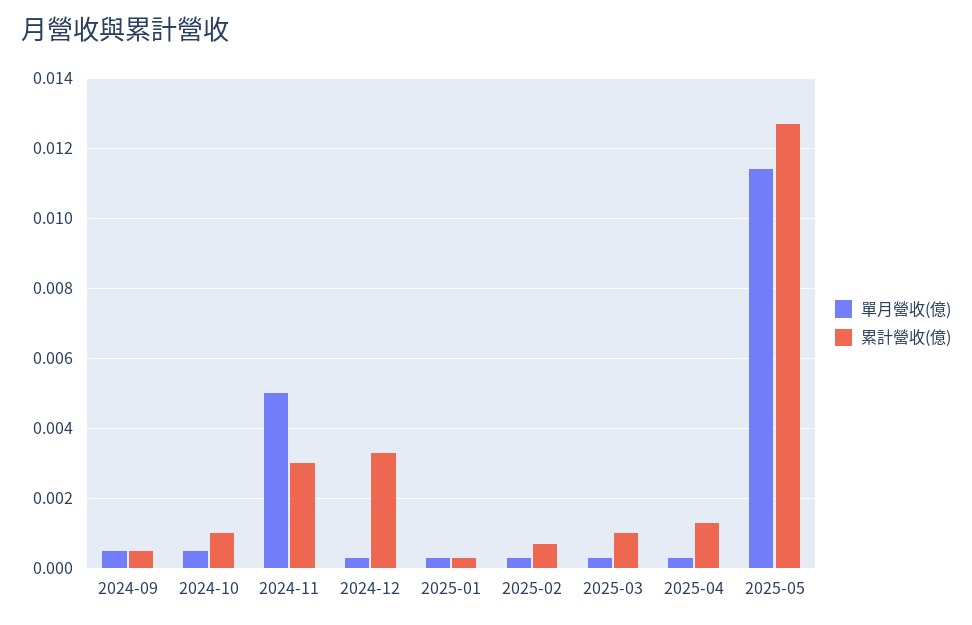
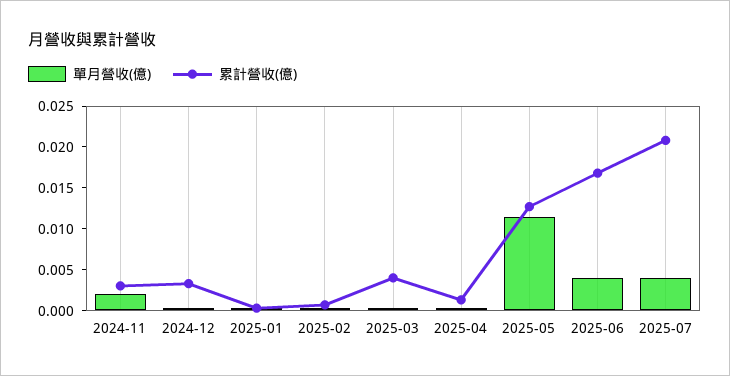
單月營收(億), 2024-09: 0.0005 -> none
累計營收(億), 2024-09: 0.0005 -> none
單月營收(億), 2024-10: 0.0005 -> none
累計營收(億), 2024-10: 0.001 -> none
單月營收(億), 2024-11: 0.005 -> 0.002
累計營收(億), 2025-03: 0.001 -> 0.004
單月營收(億), 2025-06: none -> 0.004
累計營收(億), 2025-06: none -> 0.017
單月營收(億), 2025-07: none -> 0.004
累計營收(億), 2025-07: none -> 0.021

